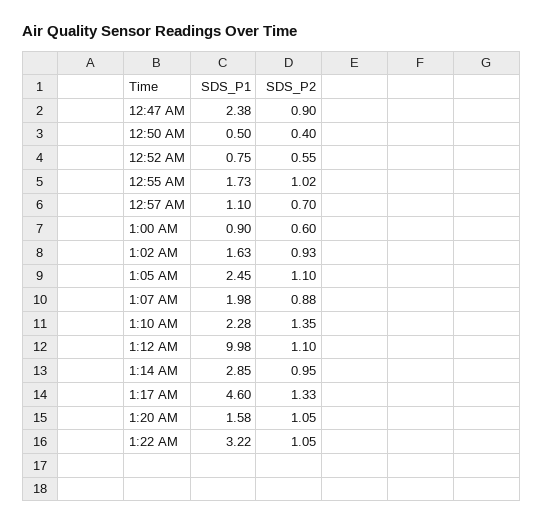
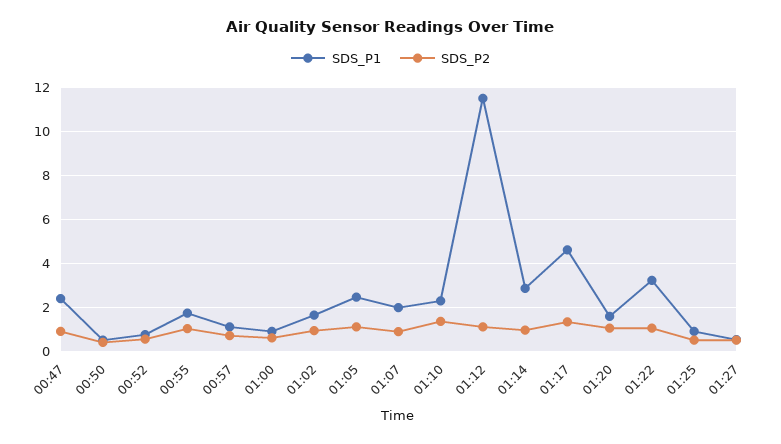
SDS_P1, 1:12 AM: 9.98 -> 11.5
SDS_P1, 01:25: none -> 1
SDS_P2, 01:25: none -> 0.5
SDS_P1, 01:27: none -> 0.5
SDS_P2, 01:27: none -> 0.5

